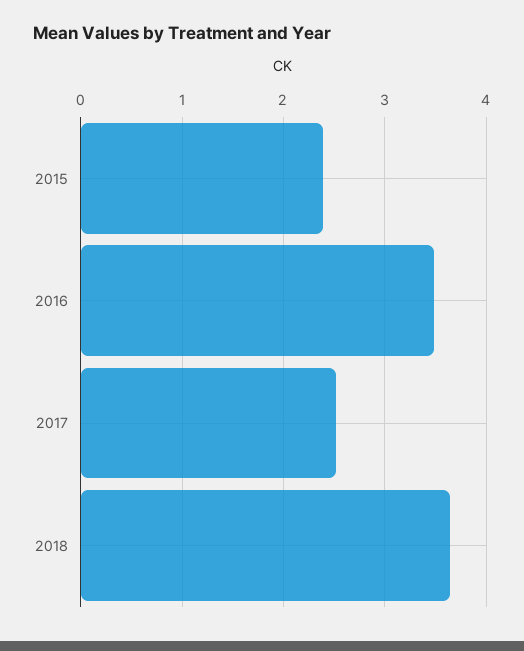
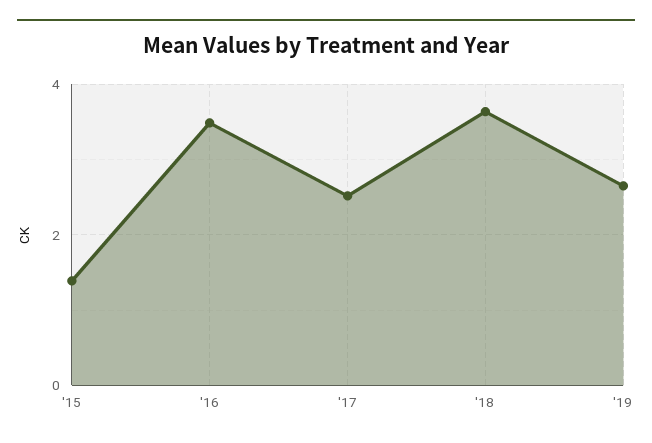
2015: 2.4 -> 1.4
'19: none -> 2.6

